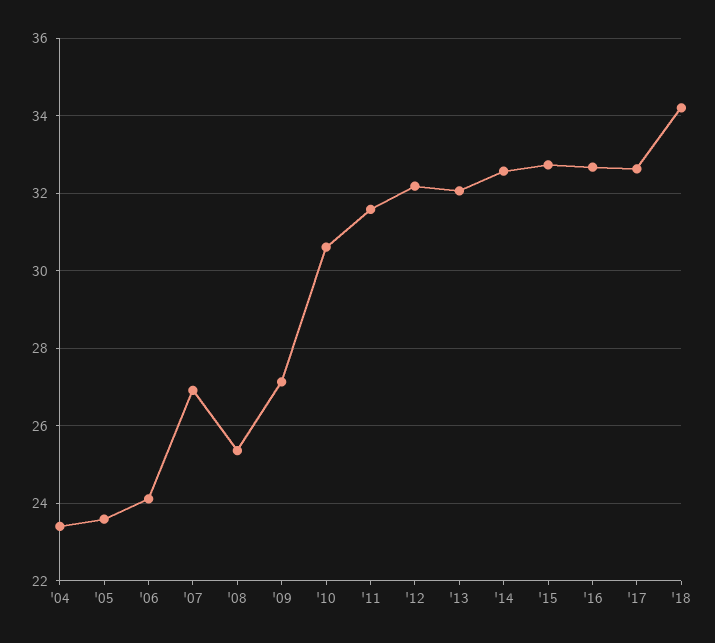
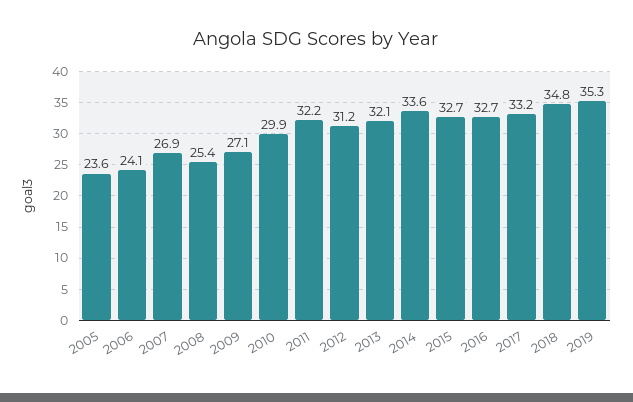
'04: 23.4 -> none
'10: 30.6 -> 29.9
'11: 31.6 -> 32.2
'12: 32.2 -> 31.2
'14: 32.6 -> 33.6
'17: 32.6 -> 33.2
'18: 34.2 -> 34.8
2019: none -> 35.3

